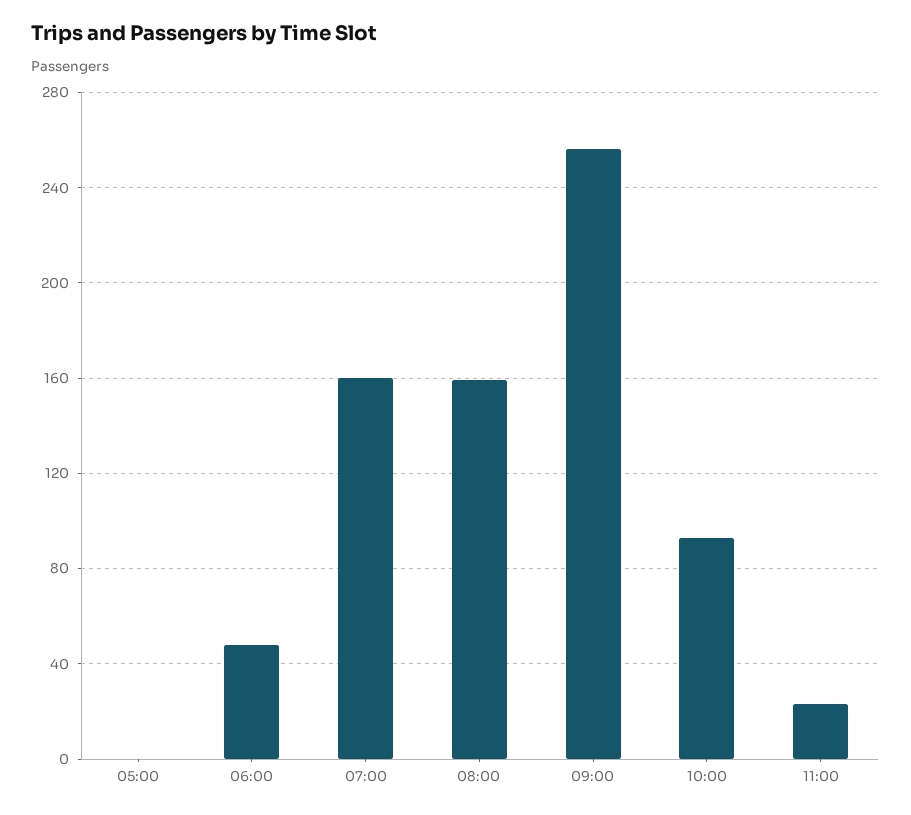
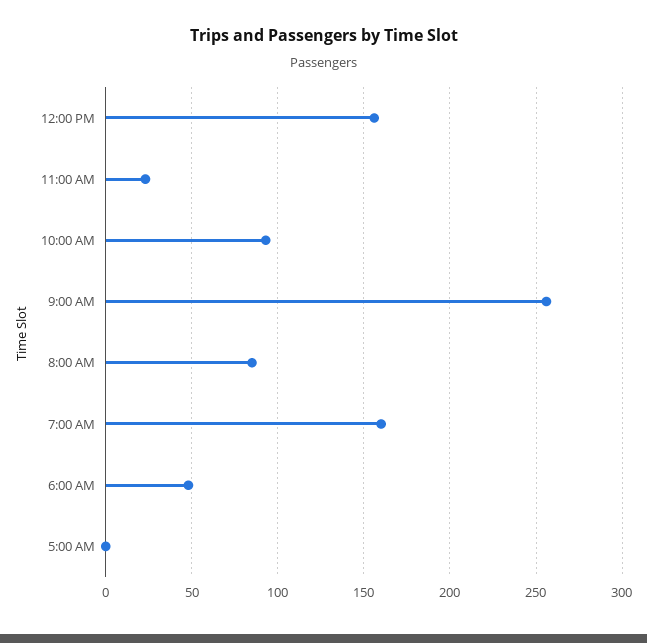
08:00: 160 -> 85
12:00 PM: none -> 155

